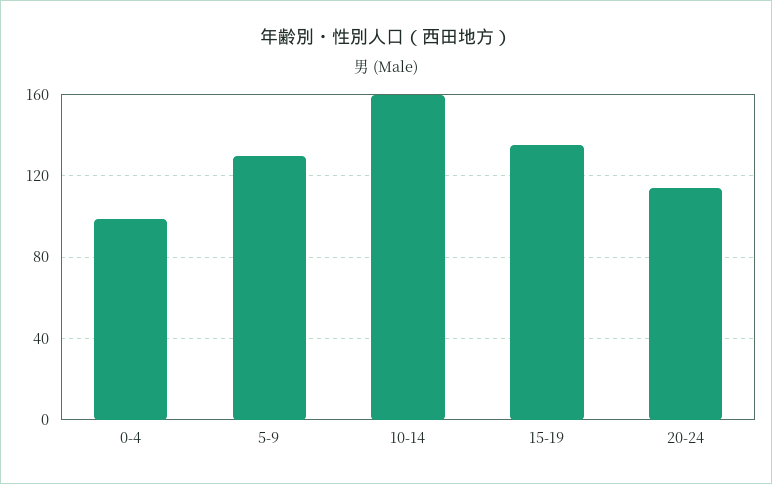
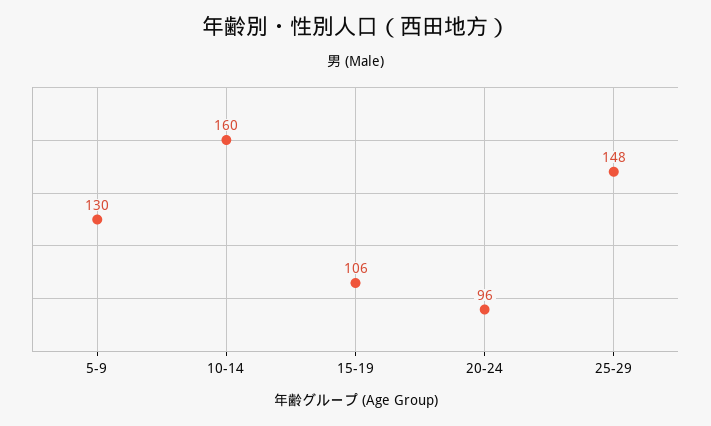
0-4: 100 -> none
15-19: 135 -> 106
20-24: 115 -> 96
25-29: none -> 148

